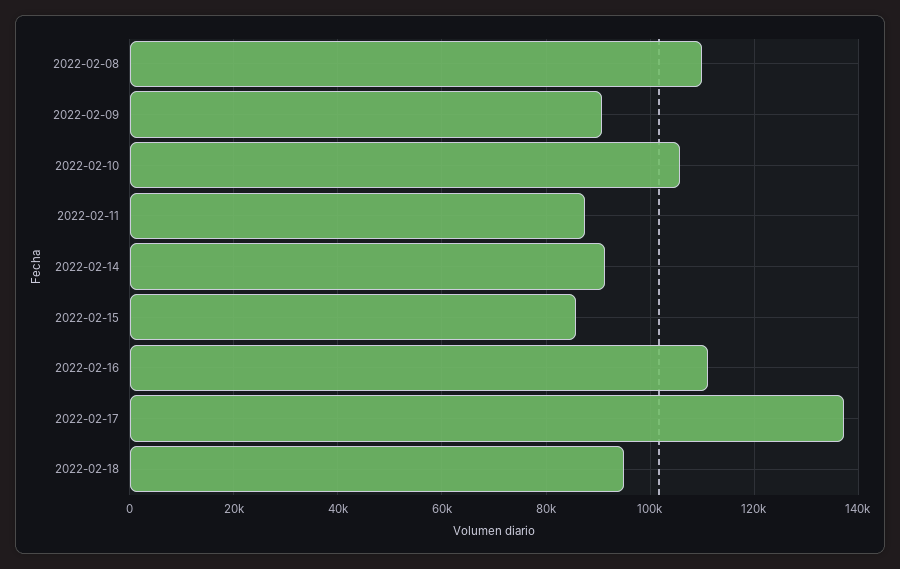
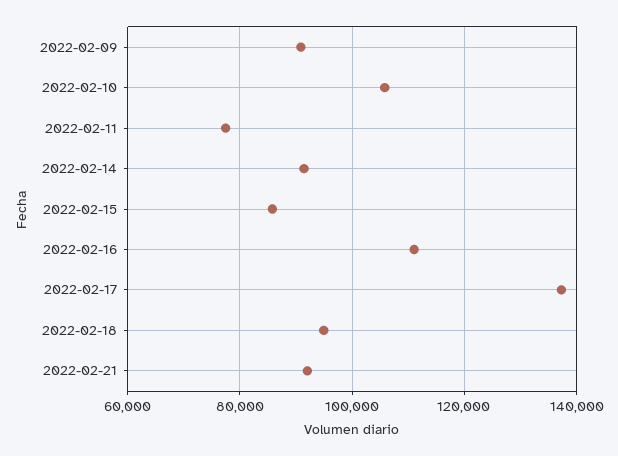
2022-02-08: 110000 -> none
2022-02-11: 88000 -> 78000
2022-02-21: none -> 92000

